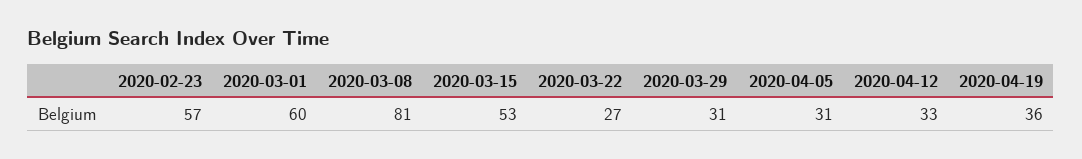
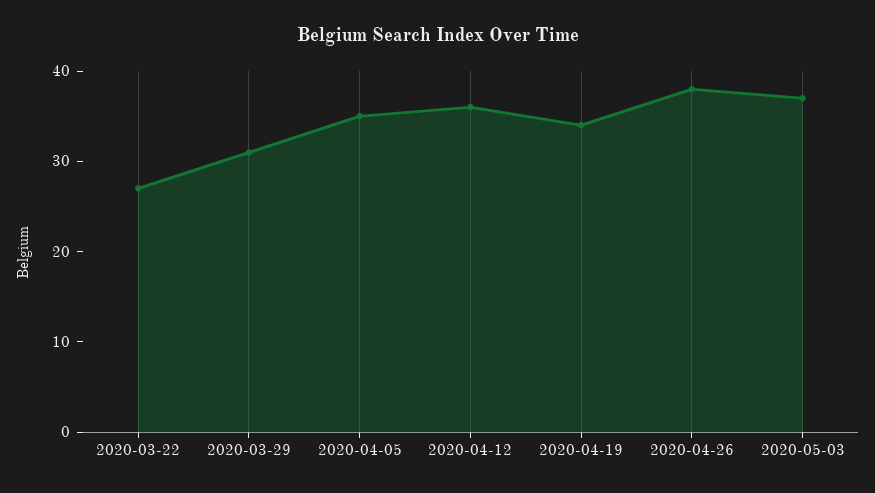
2020-02-23: 57 -> none
2020-03-01: 60 -> none
2020-03-08: 81 -> none
2020-03-15: 53 -> none
2020-04-05: 31 -> 35
2020-04-12: 33 -> 36
2020-04-19: 36 -> 34
2020-04-26: none -> 38
2020-05-03: none -> 37

